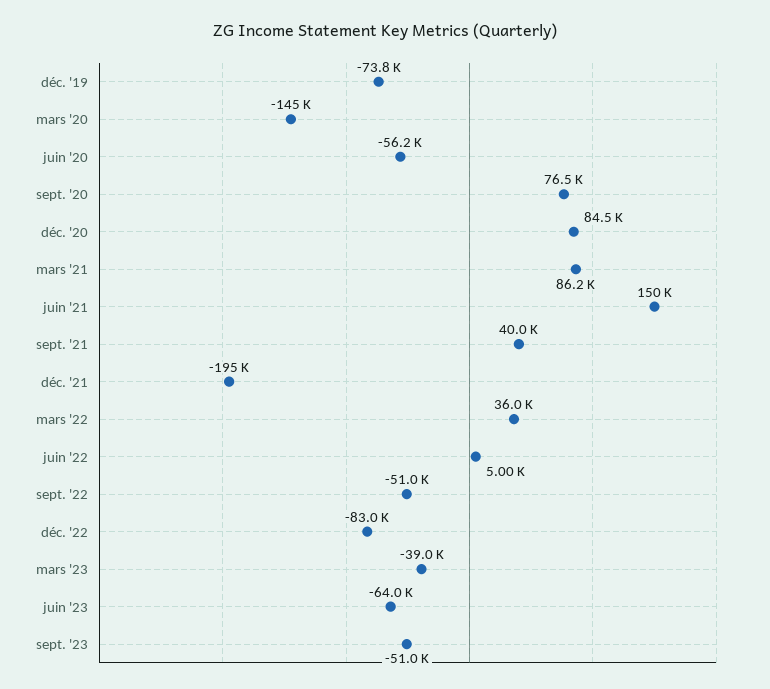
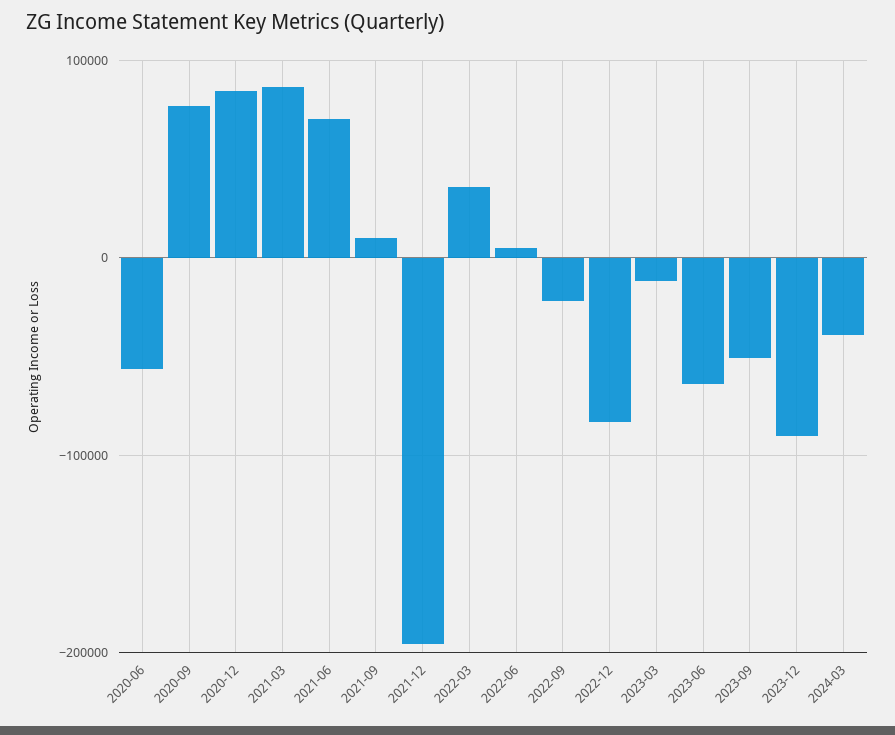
déc. '19: -73800 -> none
mars '20: -145000 -> none
juin '21: 150000 -> 70000
sept. '21: 40000 -> 10000
sept. '22: -51000 -> -20000
mars '23: -39000 -> -10000
2023-12: none -> -90000
2024-03: none -> -40000

